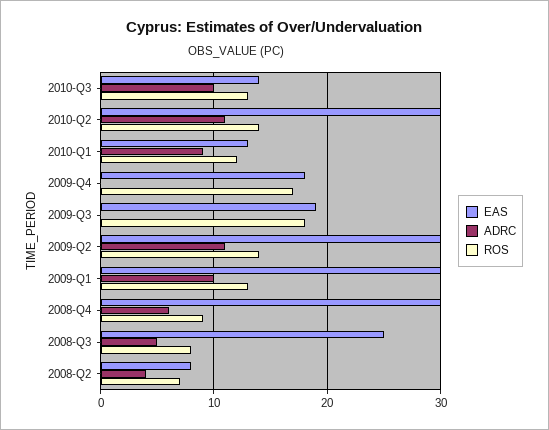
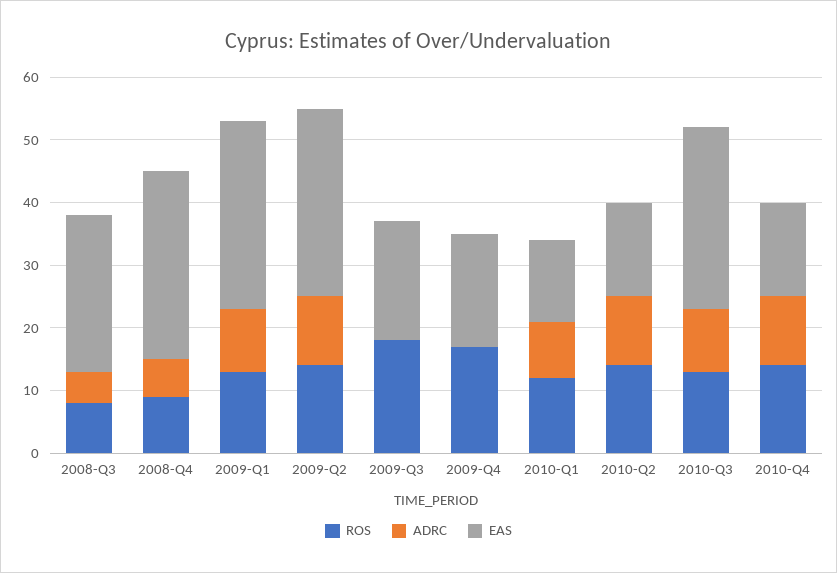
EAS, 2010-Q3: 14 -> 30
EAS, 2010-Q2: 30 -> 15
EAS, 2008-Q2: 8 -> none
ADRC, 2008-Q2: 4 -> none
ROS, 2008-Q2: 7 -> none
ROS, 2010-Q4: none -> 15
ADRC, 2010-Q4: none -> 10
EAS, 2010-Q4: none -> 15

